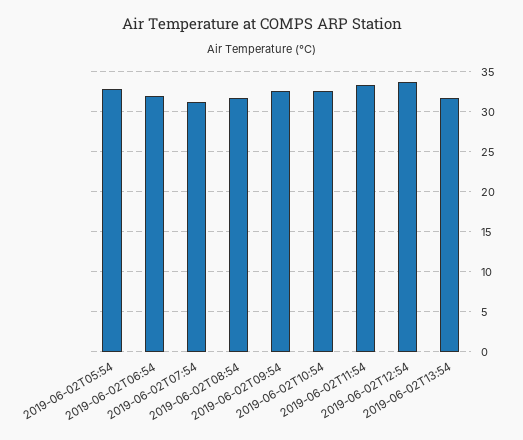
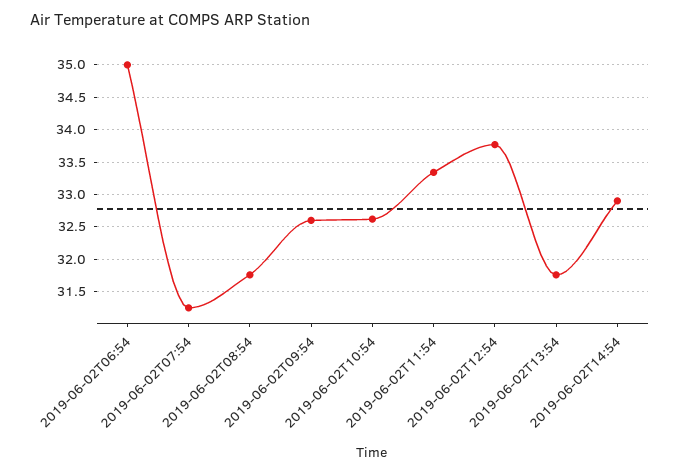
2019-06-02T05:54: 33 -> none
2019-06-02T06:54: 32 -> 35
2019-06-02T14:54: none -> 32.9

